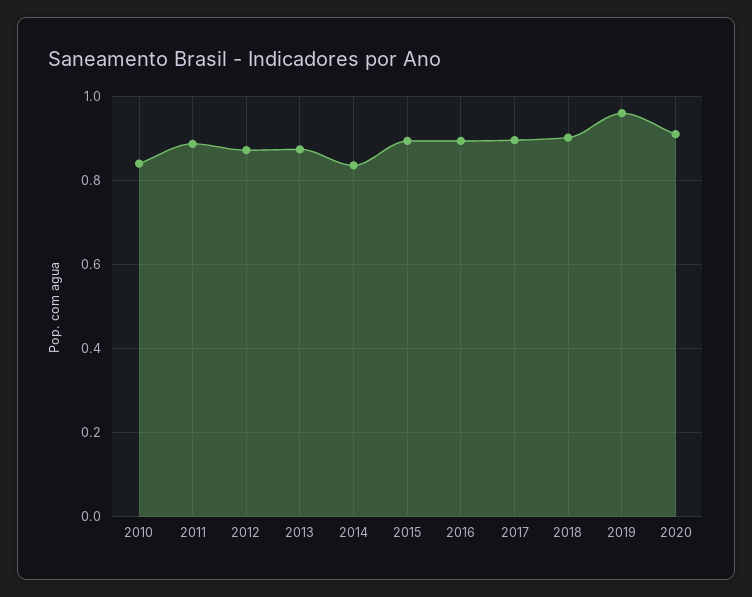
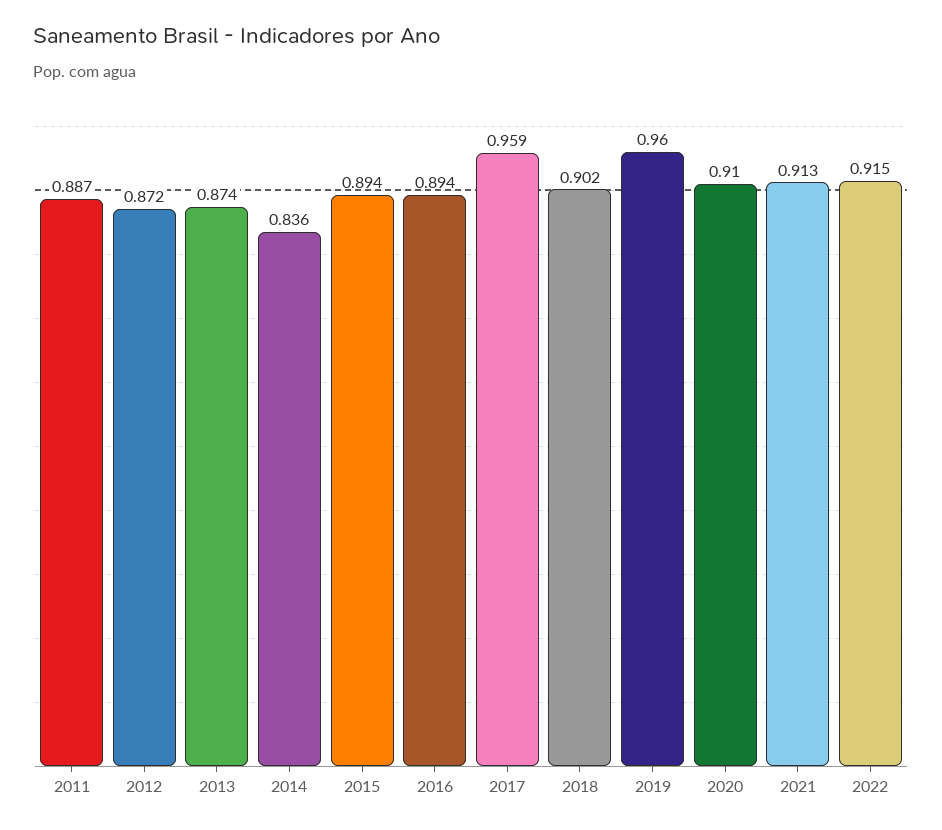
2010: 0.84 -> none
2017: 0.9 -> 0.959
2021: none -> 0.913
2022: none -> 0.915

